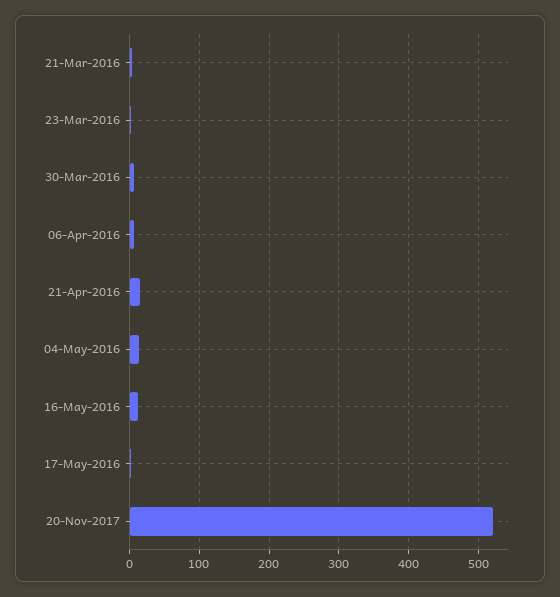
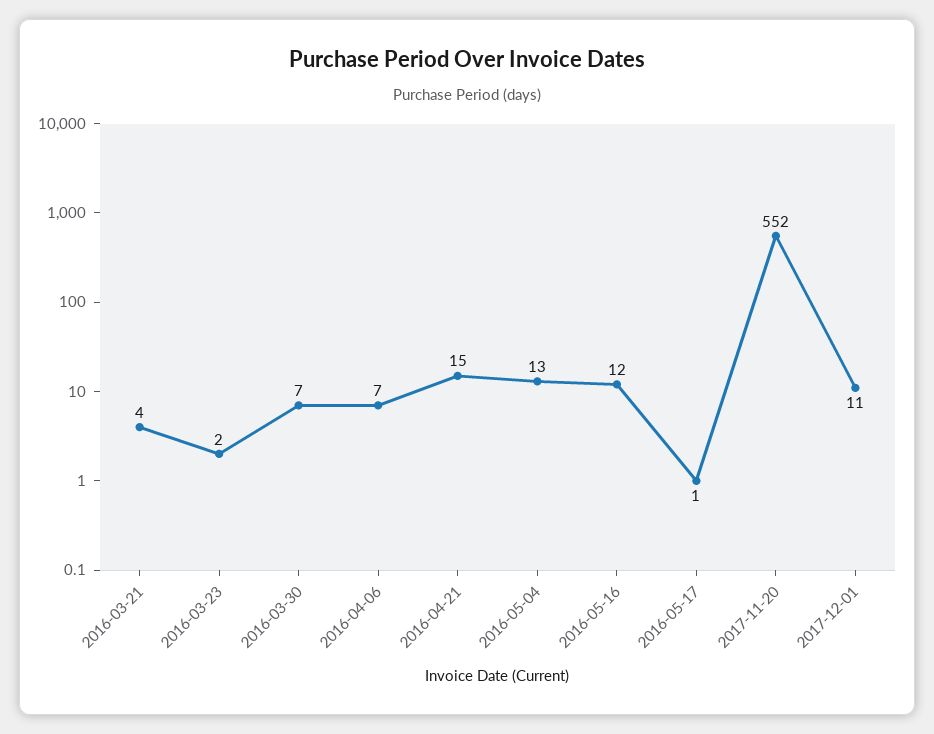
20-Nov-2017: 520 -> 552
2017-12-01: none -> 11

